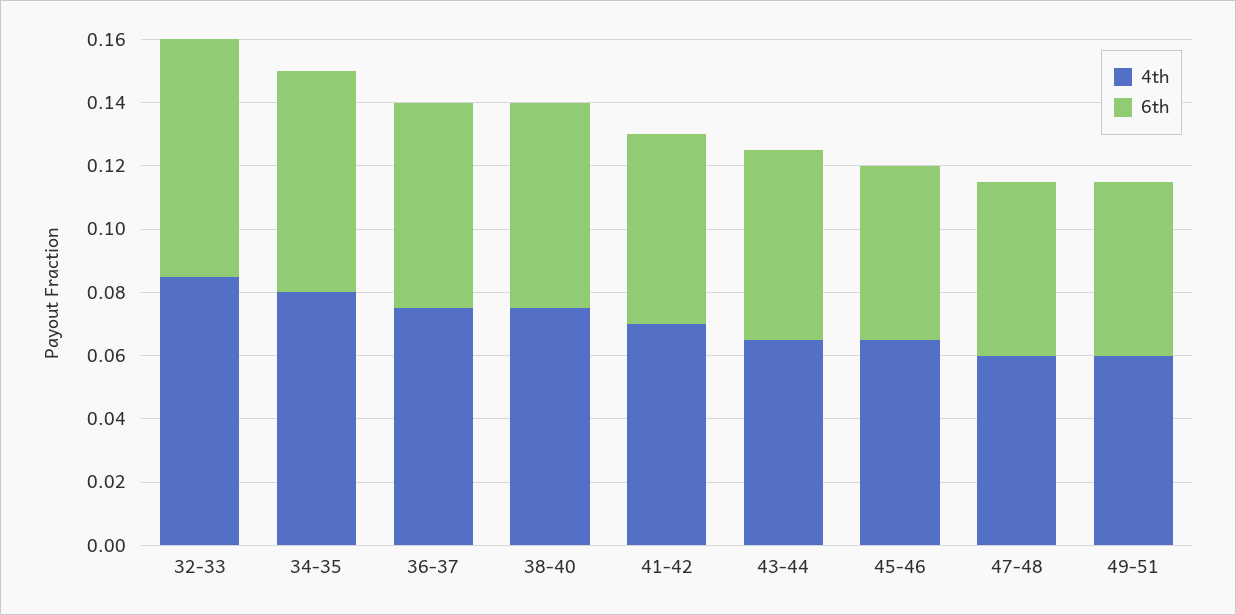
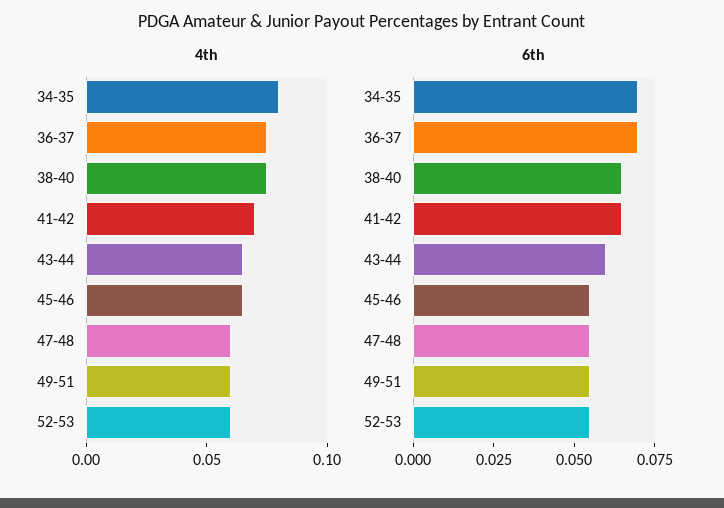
4th, 32-33: 0.085 -> none
6th, 32-33: 0.075 -> none
6th, 36-37: 0.065 -> 0.07
6th, 41-42: 0.06 -> 0.065
4th, 52-53: none -> 0.06
6th, 52-53: none -> 0.055

